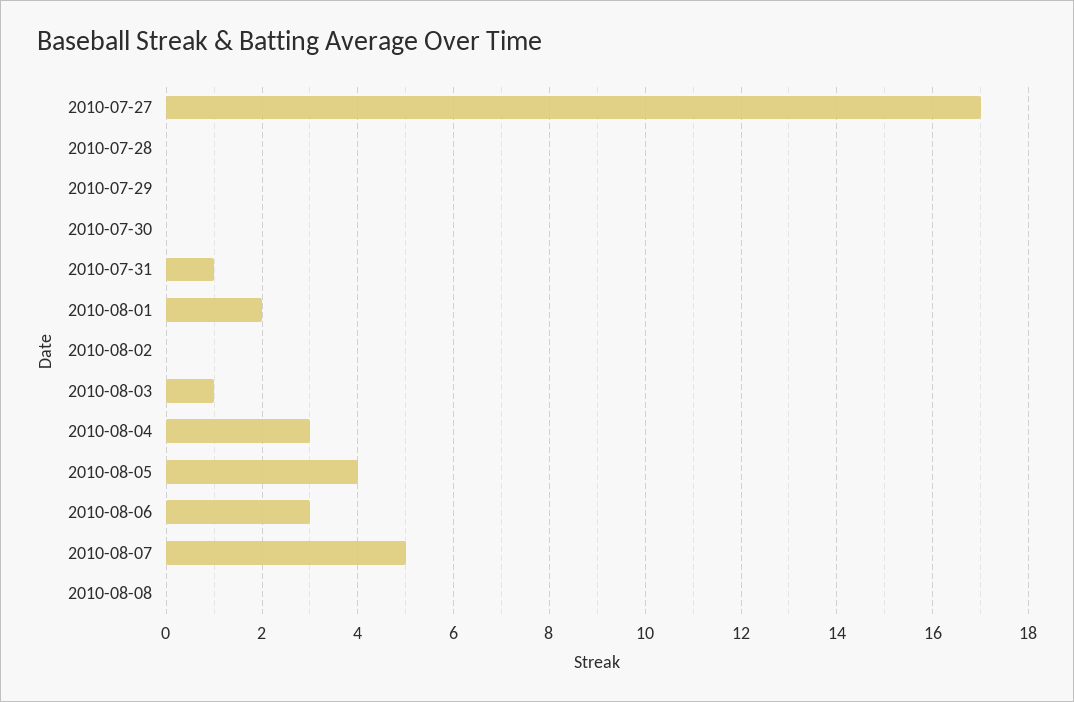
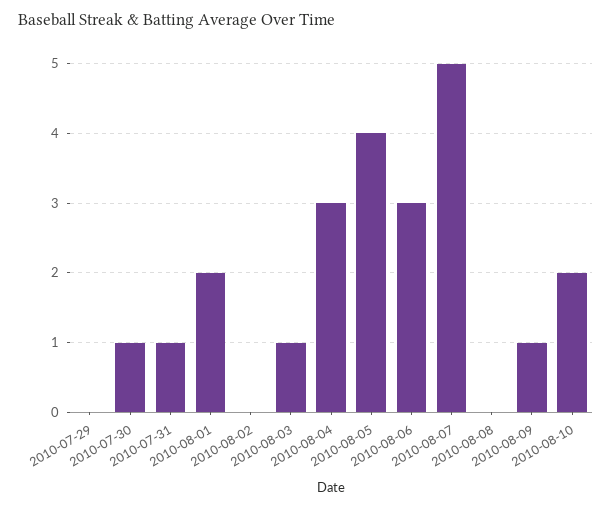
2010-07-27: 17 -> none
2010-07-28: 0 -> none
2010-07-30: 0 -> 1
2010-08-09: none -> 1
2010-08-10: none -> 2

